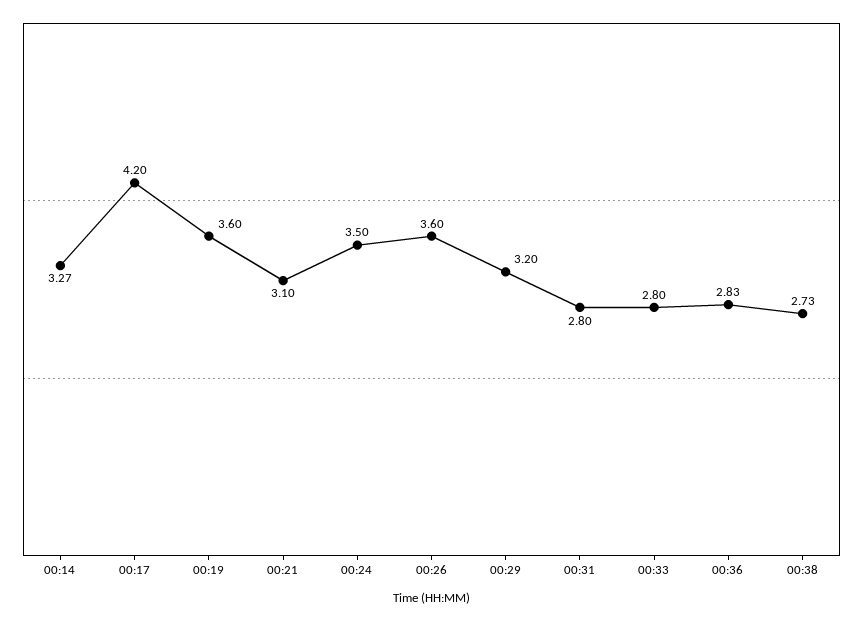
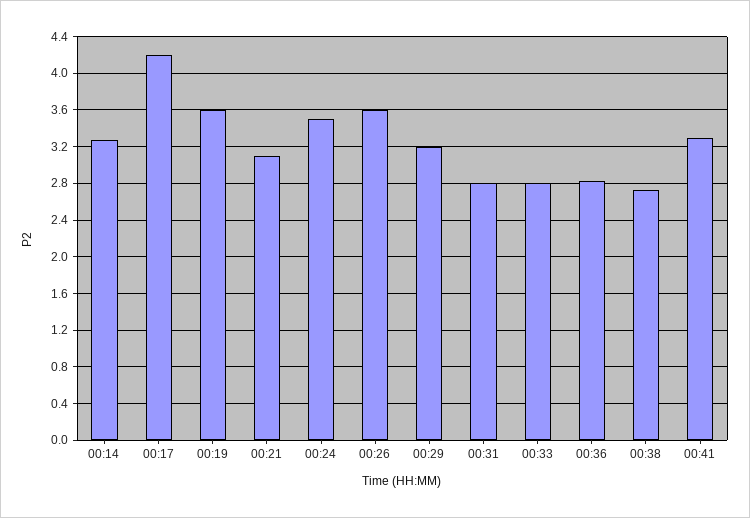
00:41: none -> 3.3

